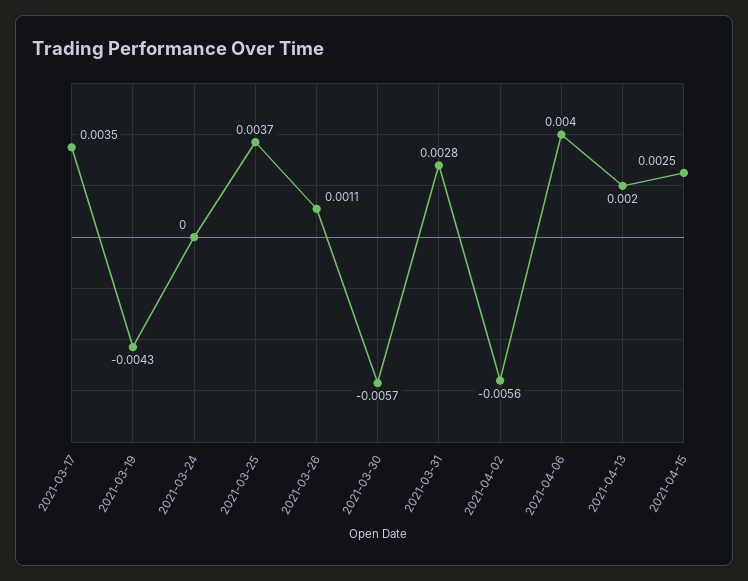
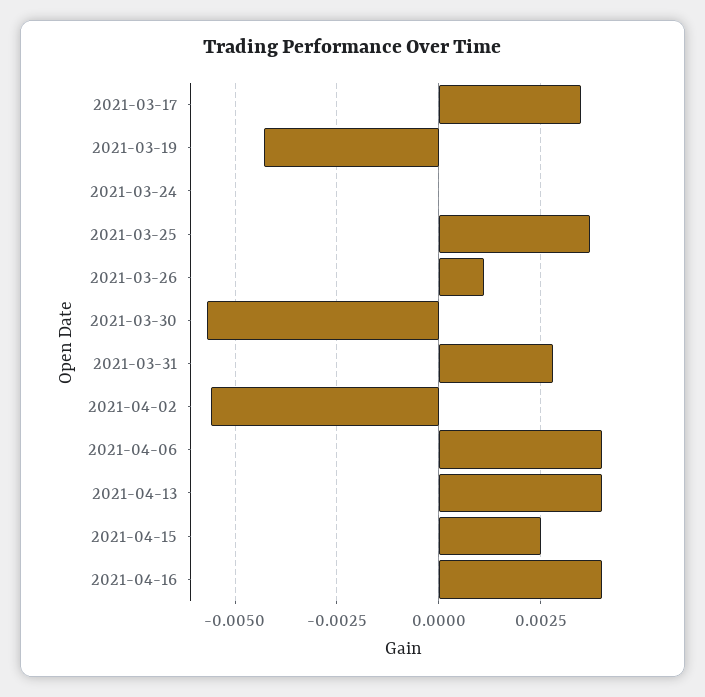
2021-04-13: 0.002 -> 0.004
2021-04-16: none -> 0.004

